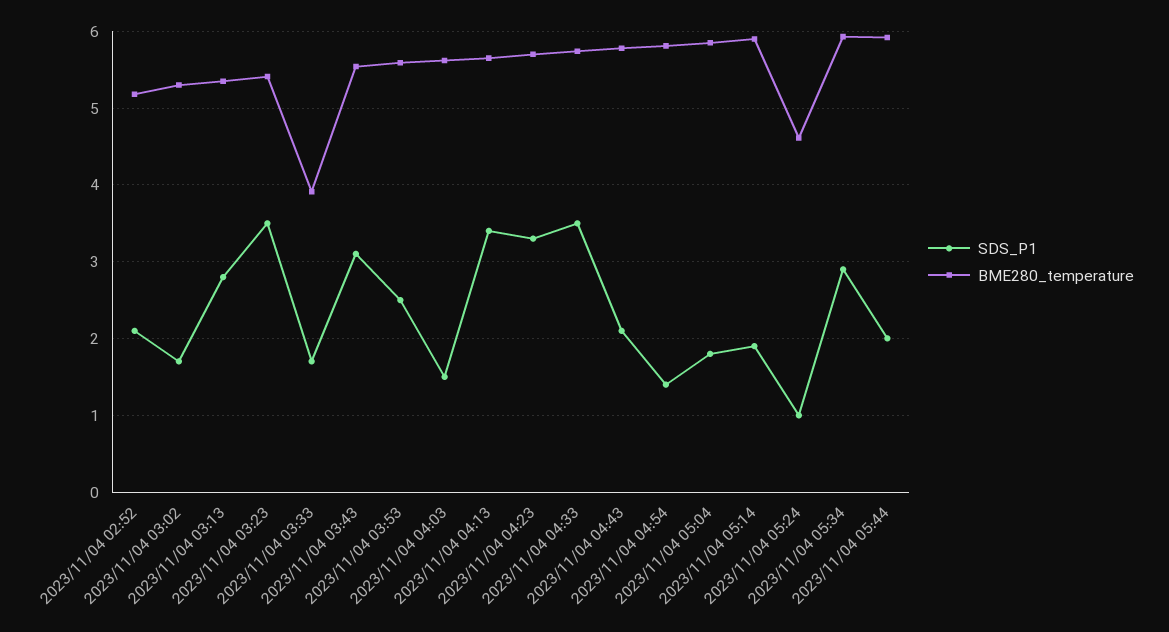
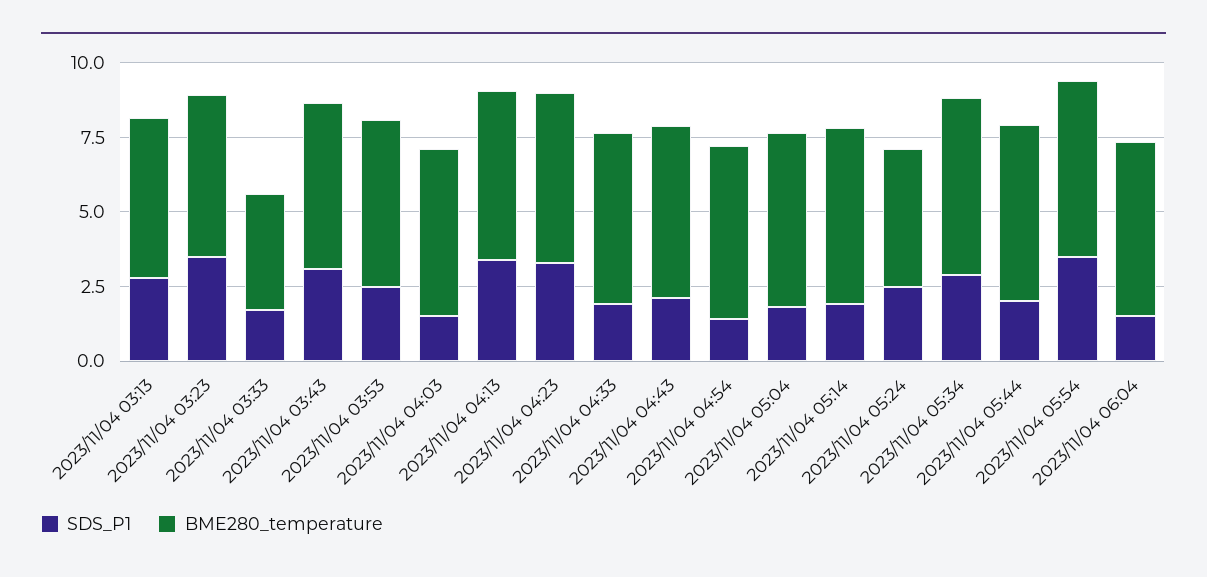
SDS_P1, 2023/11/04 02:52: 2.1 -> none
BME280_temperature, 2023/11/04 02:52: 5.2 -> none
SDS_P1, 2023/11/04 03:02: 1.7 -> none
BME280_temperature, 2023/11/04 03:02: 5.3 -> none
SDS_P1, 2023/11/04 04:33: 3.5 -> 2
SDS_P1, 2023/11/04 05:24: 1 -> 2.5
SDS_P1, 2023/11/04 05:54: none -> 3.5
BME280_temperature, 2023/11/04 05:54: none -> 6
SDS_P1, 2023/11/04 06:04: none -> 1.5
BME280_temperature, 2023/11/04 06:04: none -> 6

